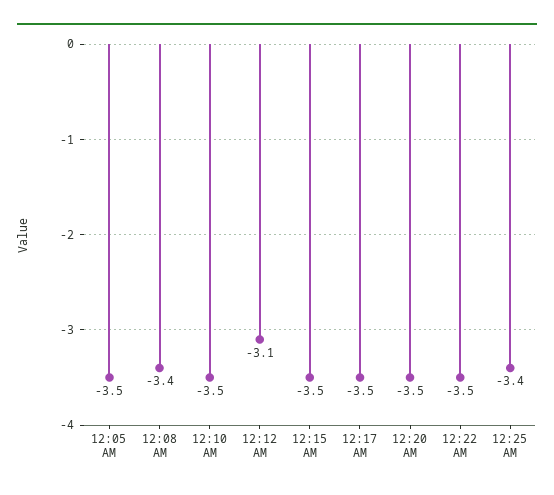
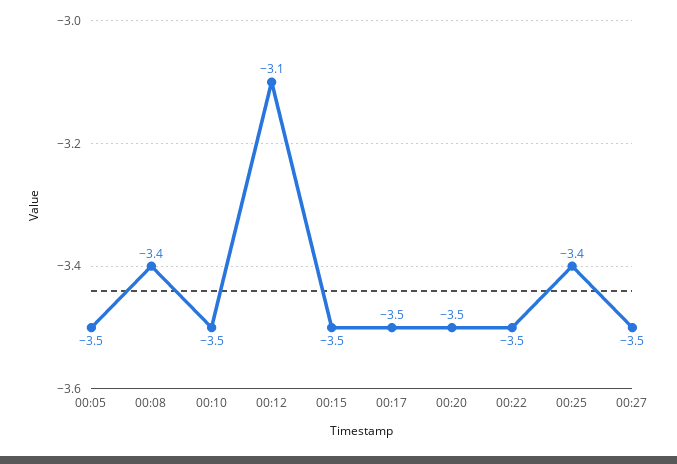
00:27: none -> -3.5

